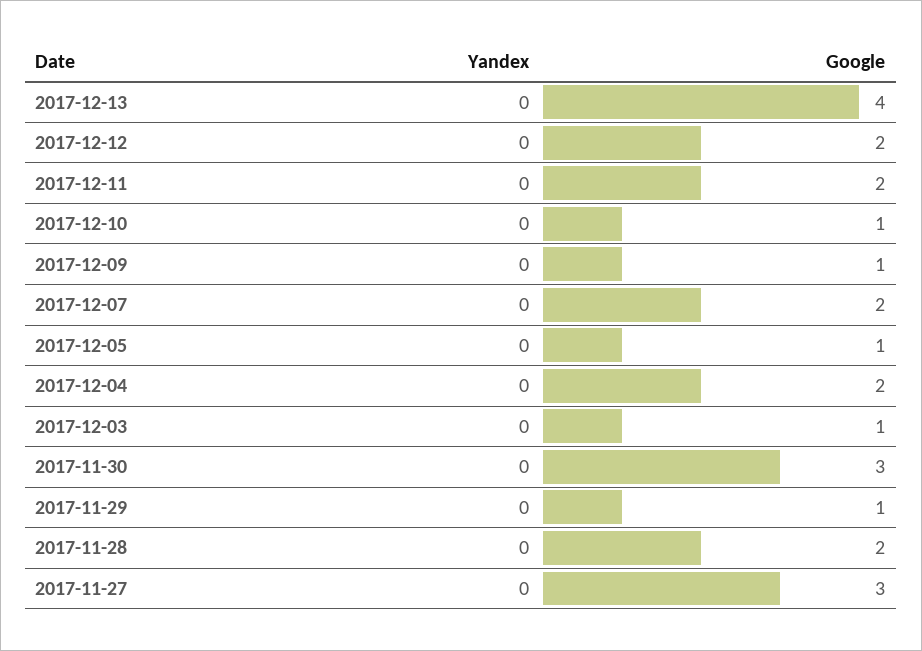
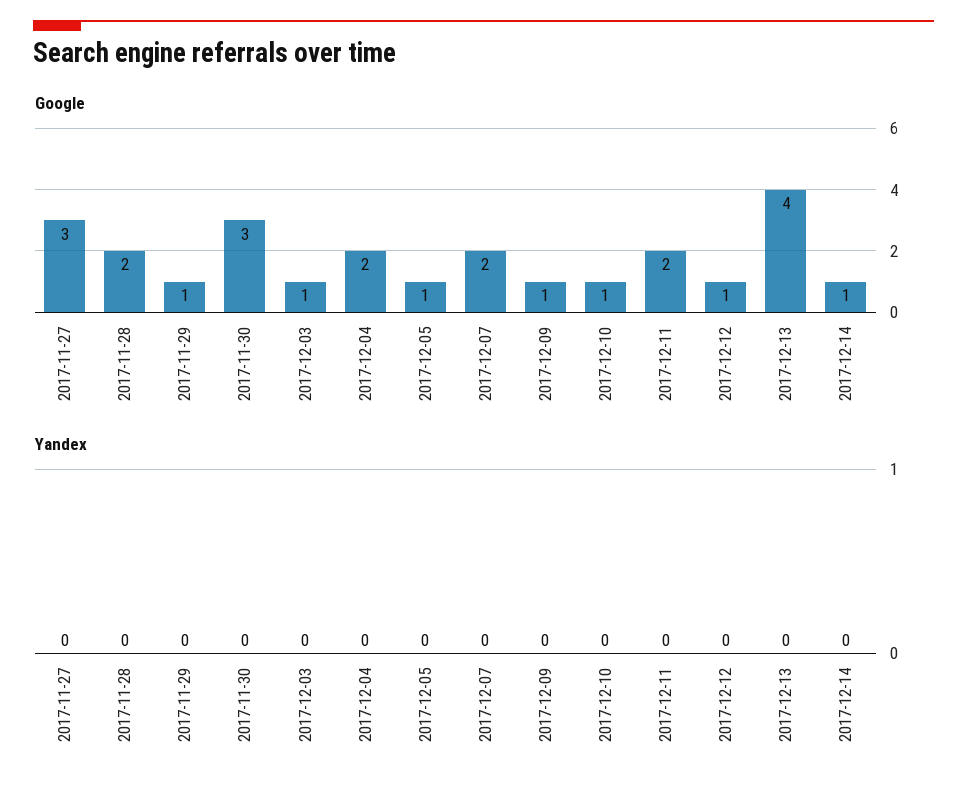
Google, 2017-12-12: 2 -> 1
Google, 2017-12-14: none -> 1
Yandex, 2017-12-14: none -> 0

